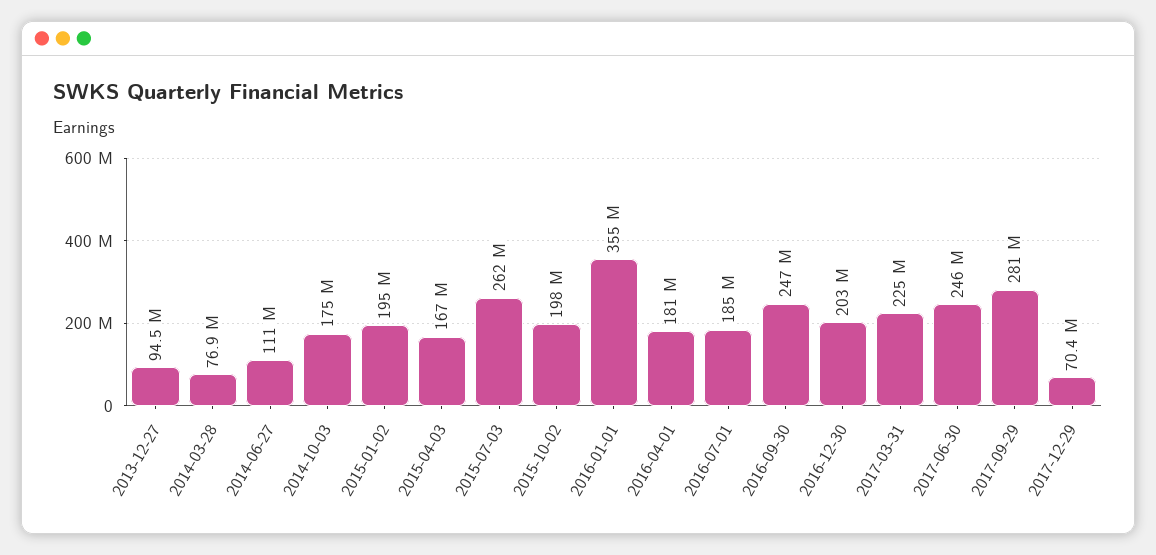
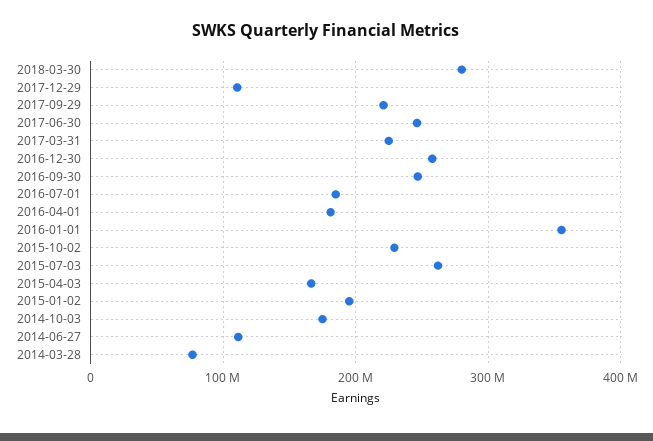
2013-12-27: 94500000 -> none
2015-10-02: 198000000 -> 230000000
2016-12-30: 203000000 -> 260000000
2017-09-29: 281000000 -> 220000000
2017-12-29: 70400000 -> 110000000
2018-03-30: none -> 280000000

